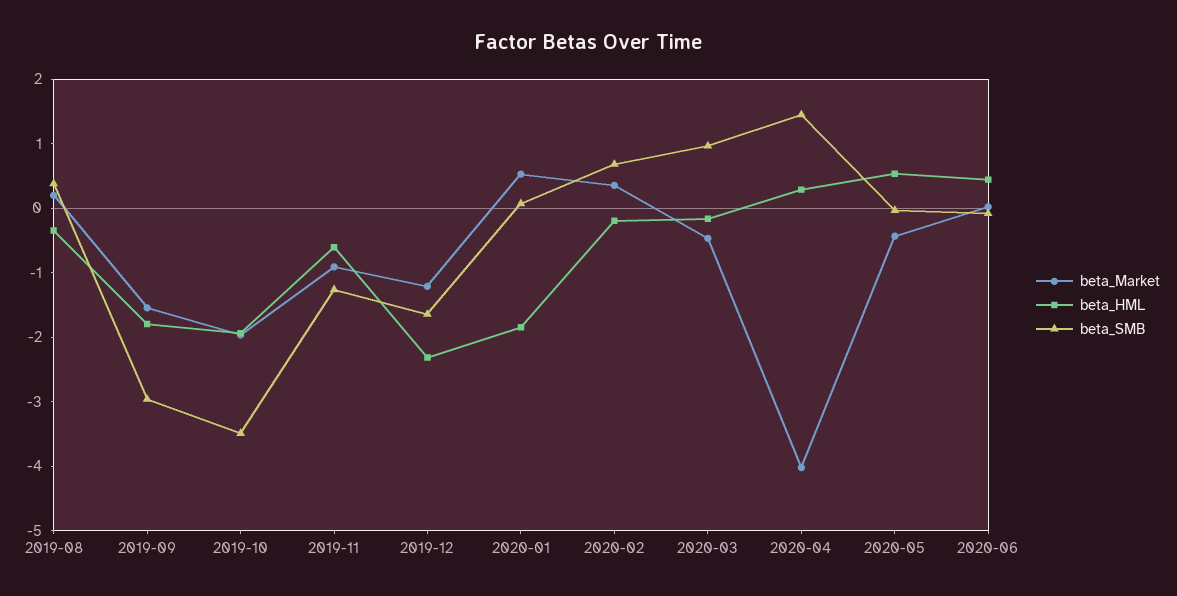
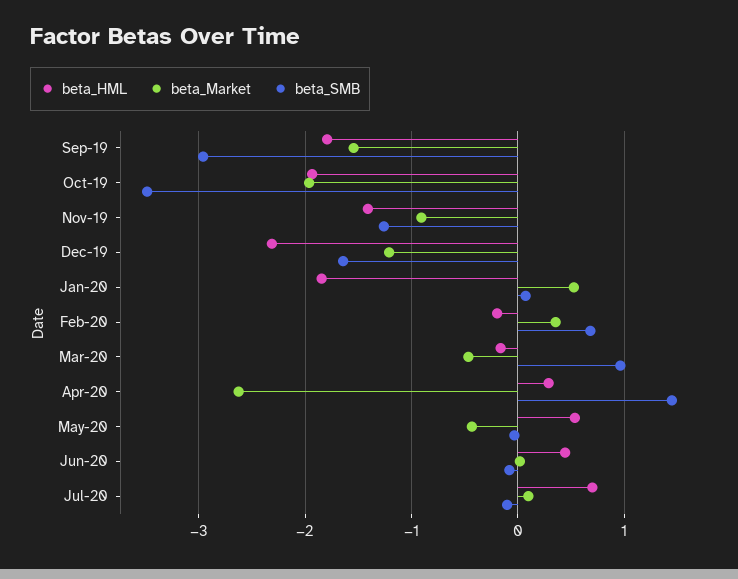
beta_Market, 2019-08: 0.2 -> none
beta_HML, 2019-08: -0.4 -> none
beta_SMB, 2019-08: 0.4 -> none
beta_HML, 2019-11: -0.6 -> -1.4
beta_Market, 2020-04: -4 -> -2.6
beta_HML, Jul-20: none -> 0.7
beta_Market, Jul-20: none -> 0.1
beta_SMB, Jul-20: none -> -0.1

